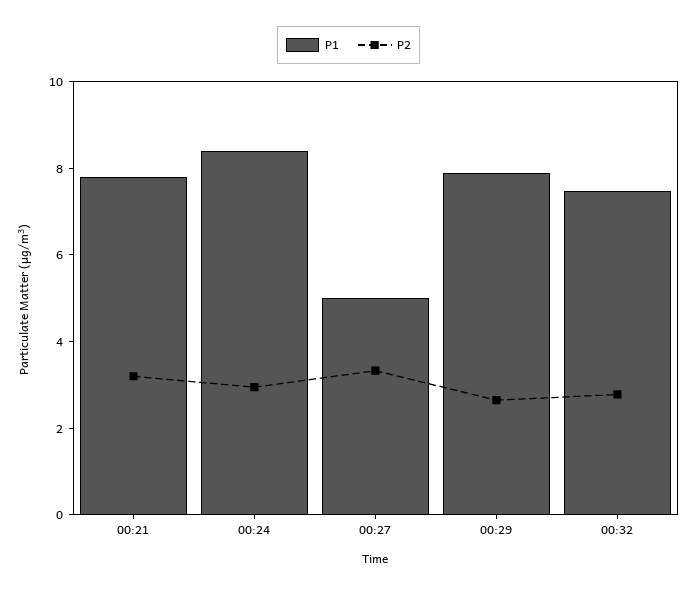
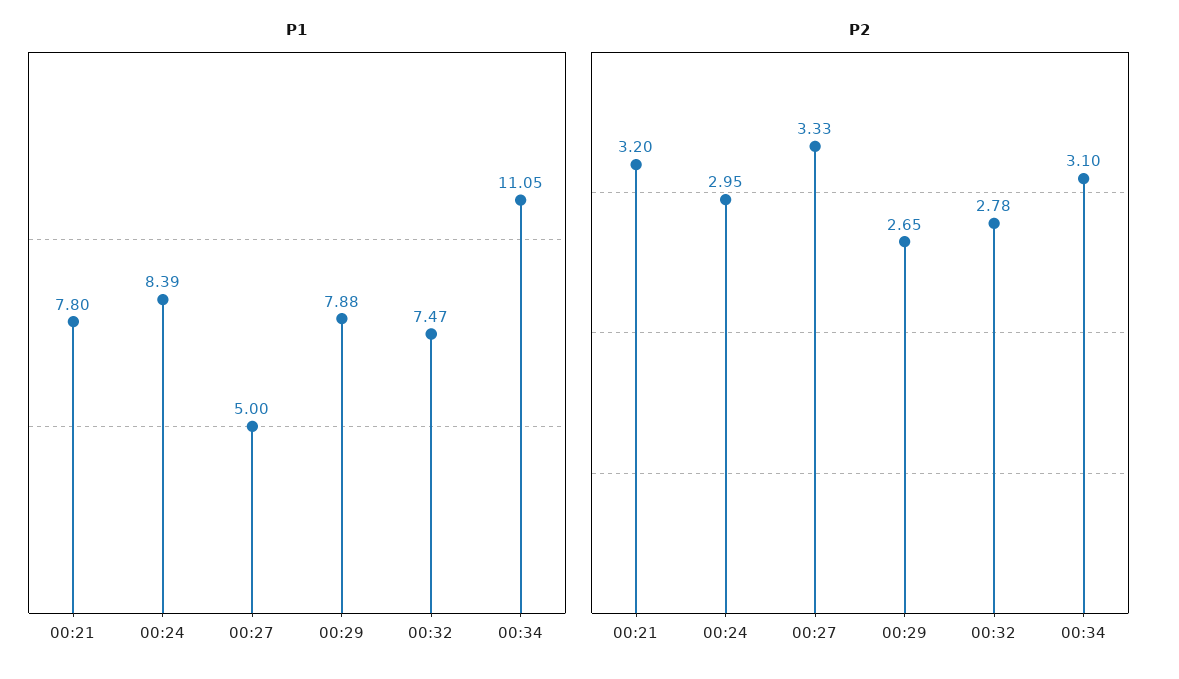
P1, 00:34: none -> 11.05
P2, 00:34: none -> 3.1

